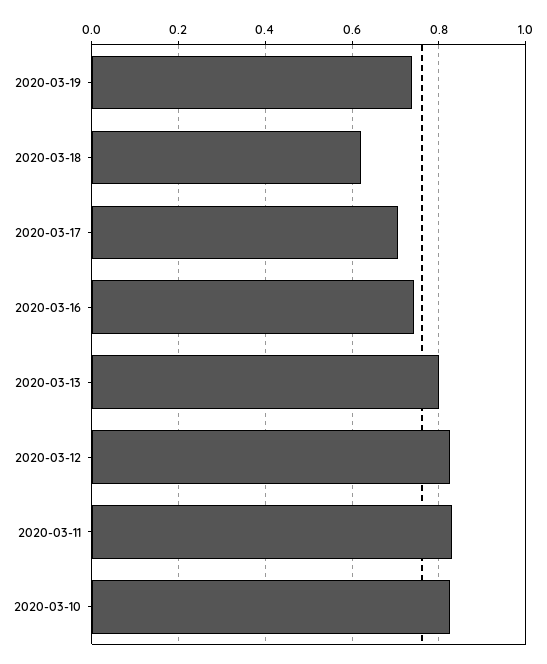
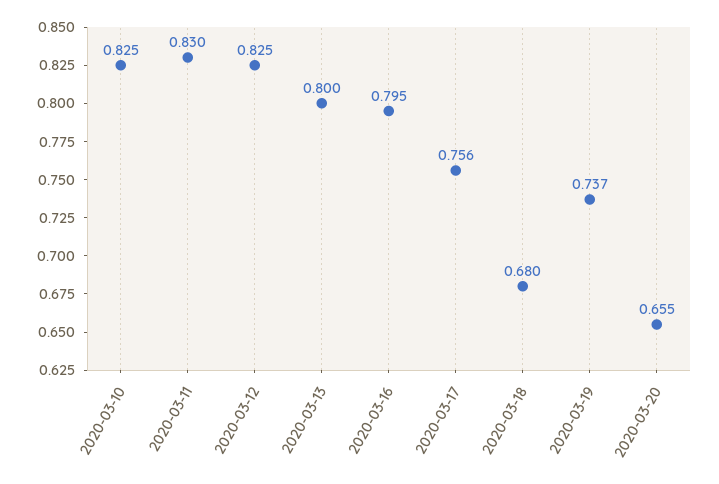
2020-03-18: 0.62 -> 0.68
2020-03-17: 0.7 -> 0.756
2020-03-16: 0.74 -> 0.795
2020-03-20: none -> 0.655

